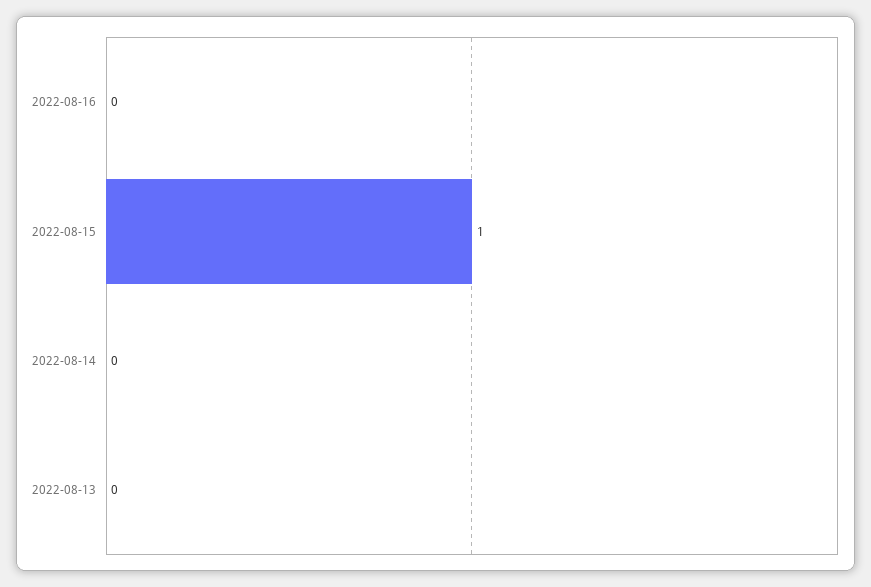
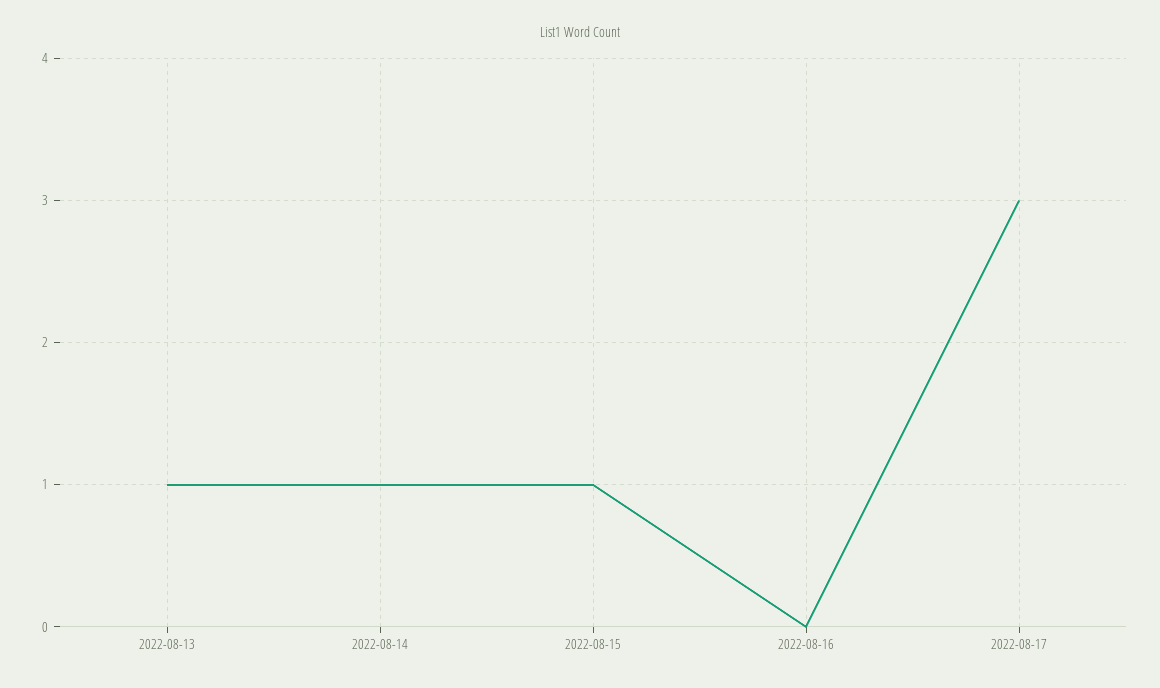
2022-08-14: 0 -> 1
2022-08-13: 0 -> 1
2022-08-17: none -> 3

